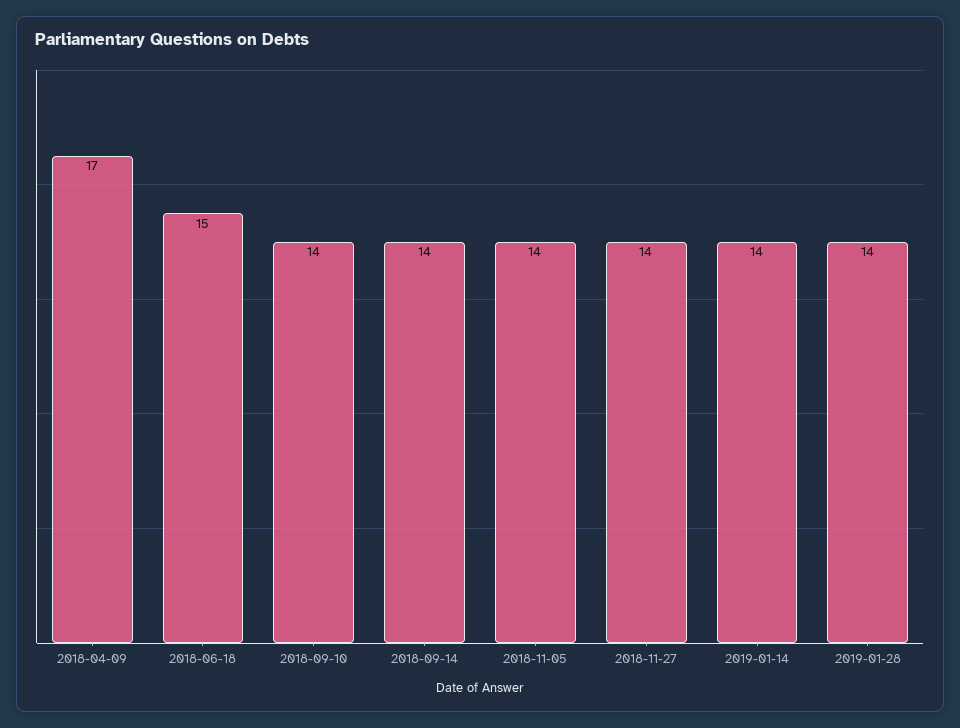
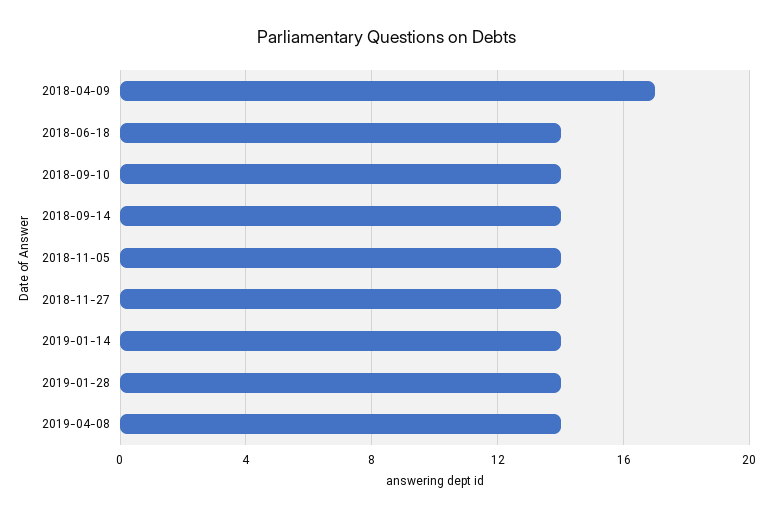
2018-06-18: 15 -> 14
2019-04-08: none -> 14

